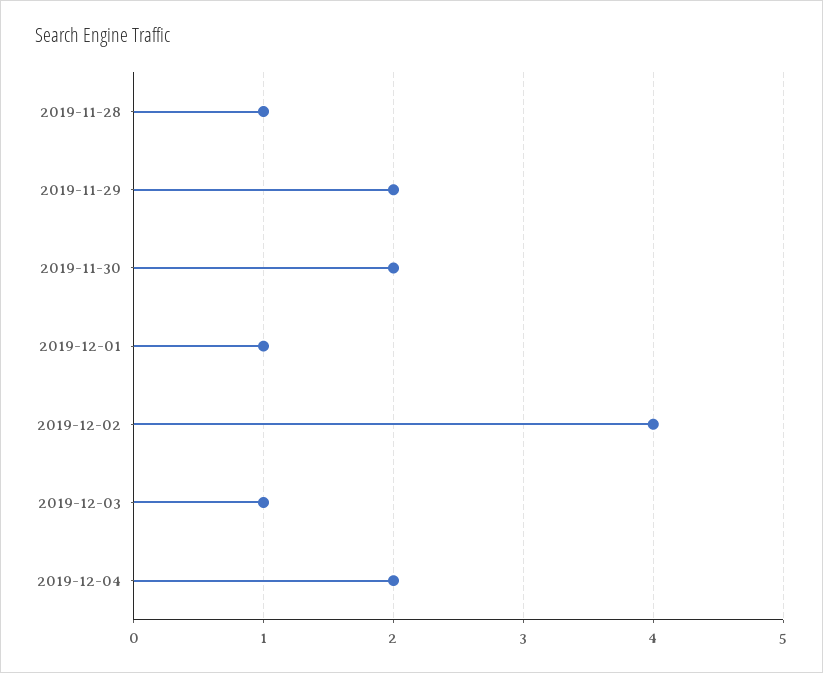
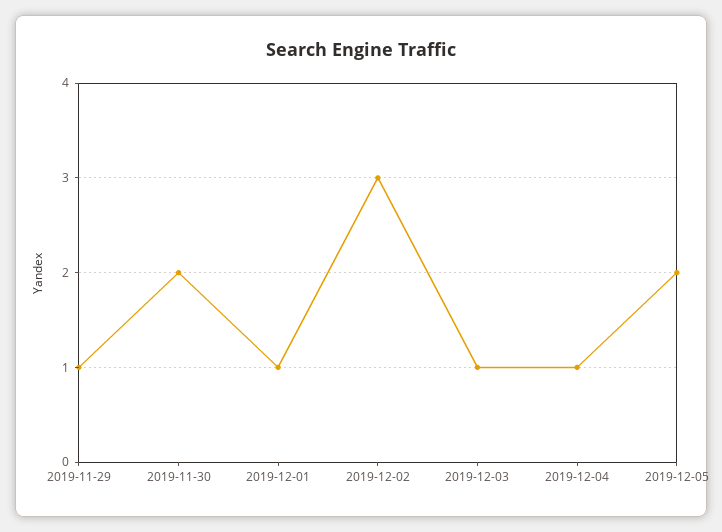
2019-11-28: 1 -> none
2019-11-29: 2 -> 1
2019-12-02: 4 -> 3
2019-12-04: 2 -> 1
2019-12-05: none -> 2

